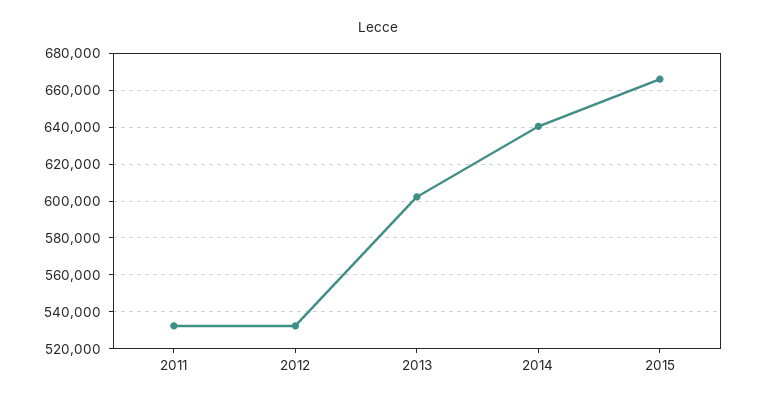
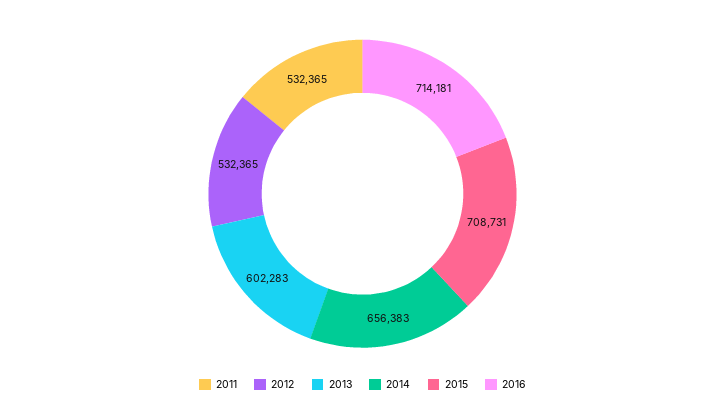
2014: 640000 -> 656383
2015: 665000 -> 708731
2016: none -> 714181

